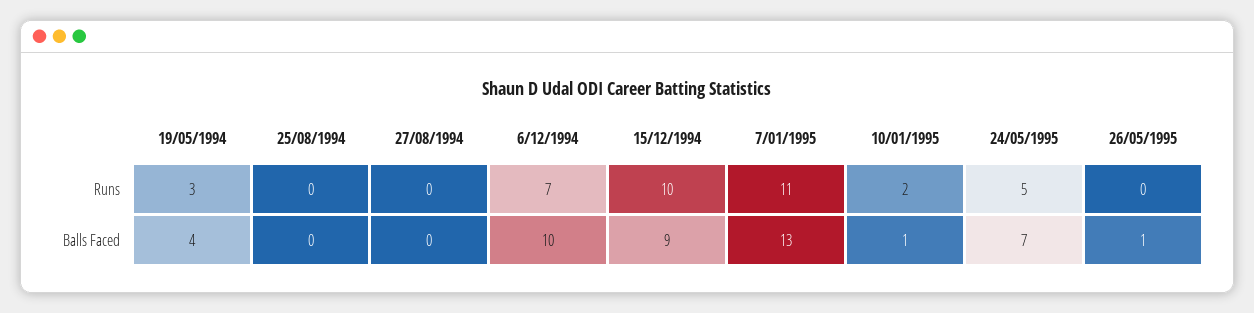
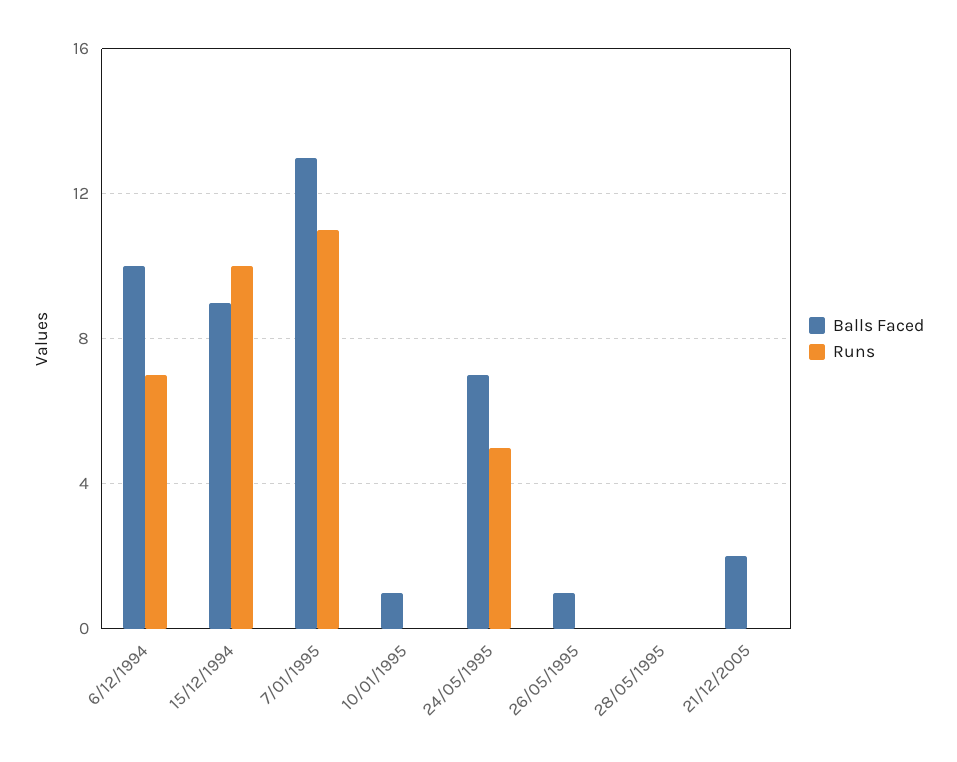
Runs, 19/05/1994: 3 -> none
Runs, 25/08/1994: 0 -> none
Runs, 27/08/1994: 0 -> none
Runs, 10/01/1995: 2 -> 0
Balls Faced, 19/05/1994: 4 -> none
Balls Faced, 25/08/1994: 0 -> none
Balls Faced, 27/08/1994: 0 -> none
Balls Faced, 28/05/1995: none -> 0
Runs, 28/05/1995: none -> 0
Balls Faced, 21/12/2005: none -> 2
Runs, 21/12/2005: none -> 0

